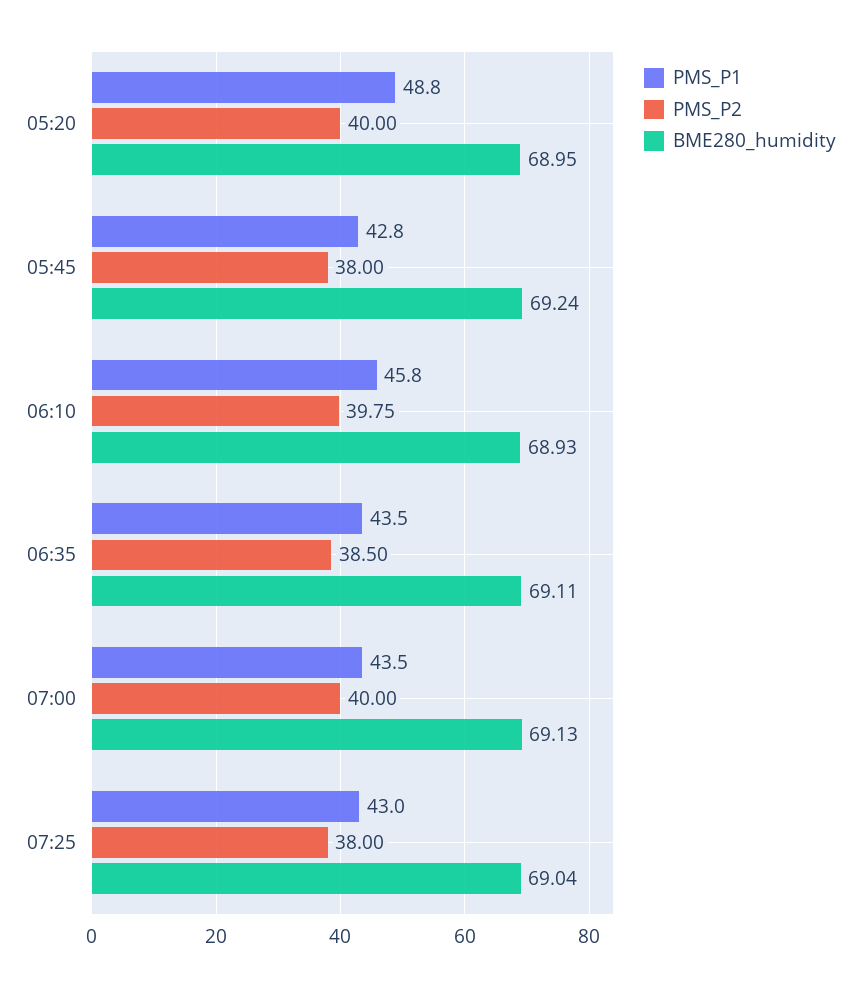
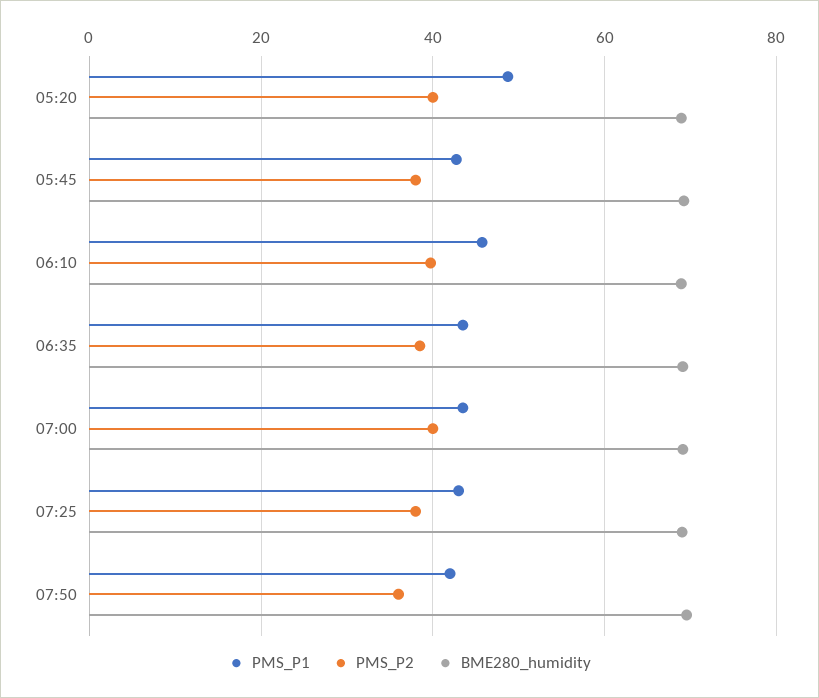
PMS_P1, 07:50: none -> 42
PMS_P2, 07:50: none -> 36
BME280_humidity, 07:50: none -> 70

